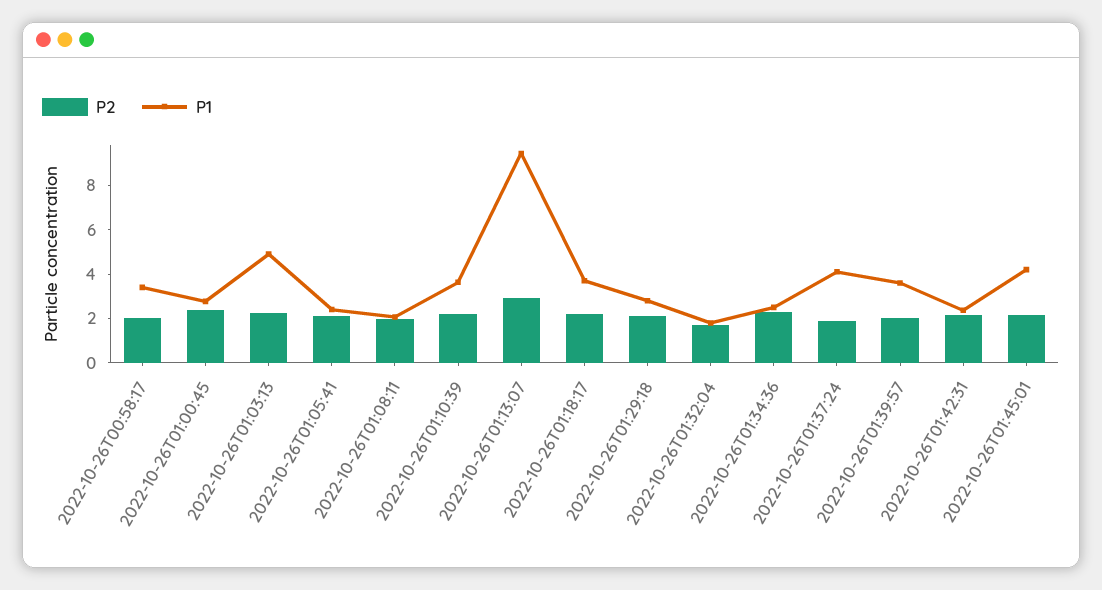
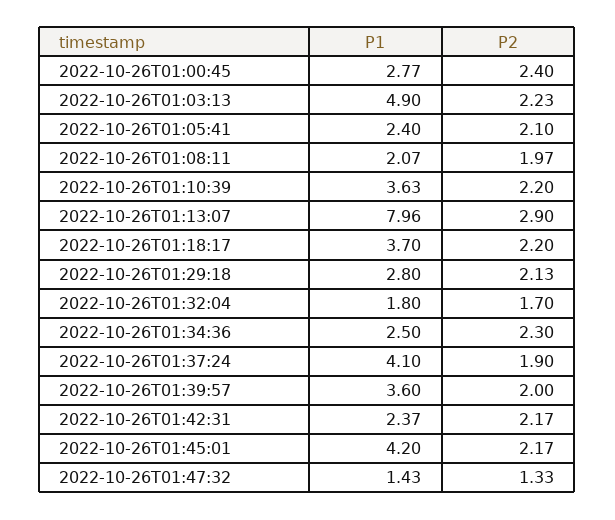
P2, 2022-10-26T00:58:17: 2 -> none
P1, 2022-10-26T00:58:17: 3.5 -> none
P1, 2022-10-26T01:13:07: 9.5 -> 7.96
P1, 2022-10-26T01:47:32: none -> 1.43
P2, 2022-10-26T01:47:32: none -> 1.33

